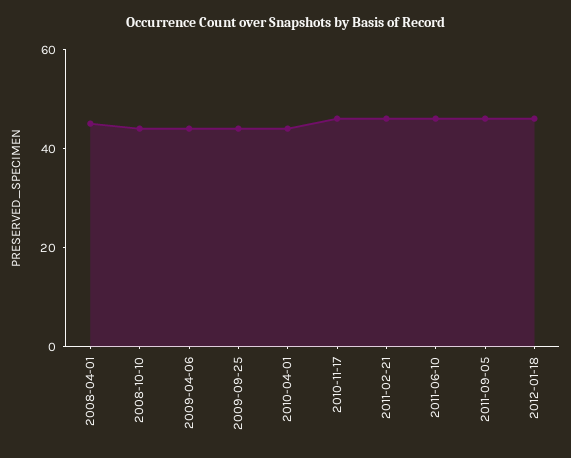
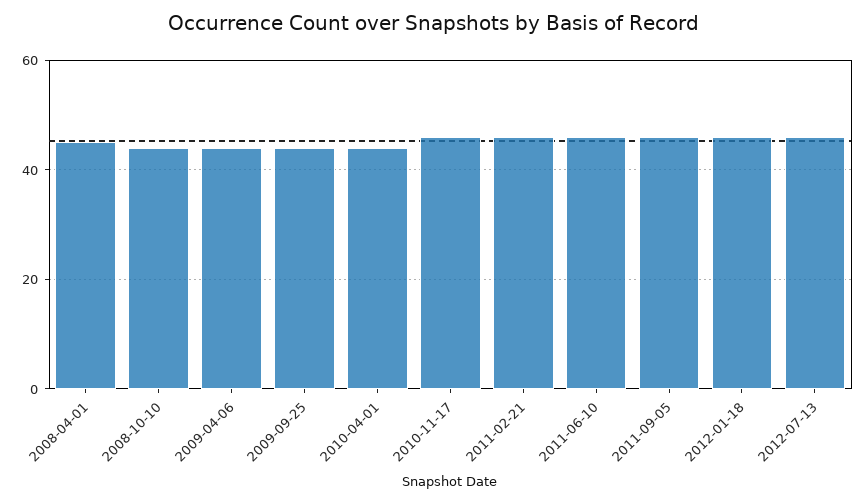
2012-07-13: none -> 45

